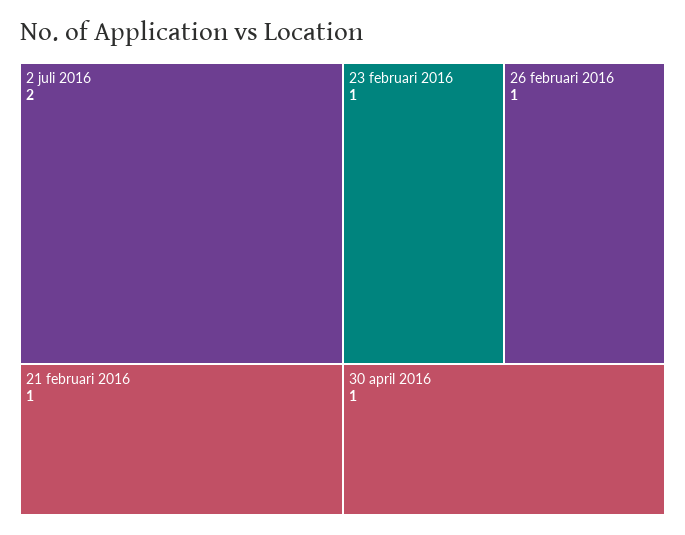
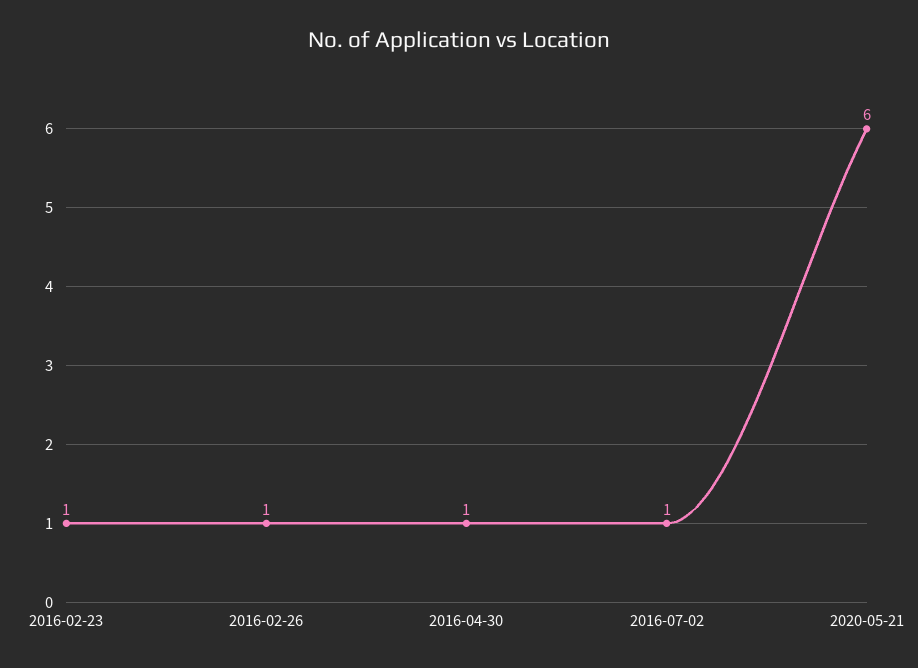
2 juli 2016: 2 -> 1
21 februari 2016: 1 -> none
2020-05-21: none -> 6

